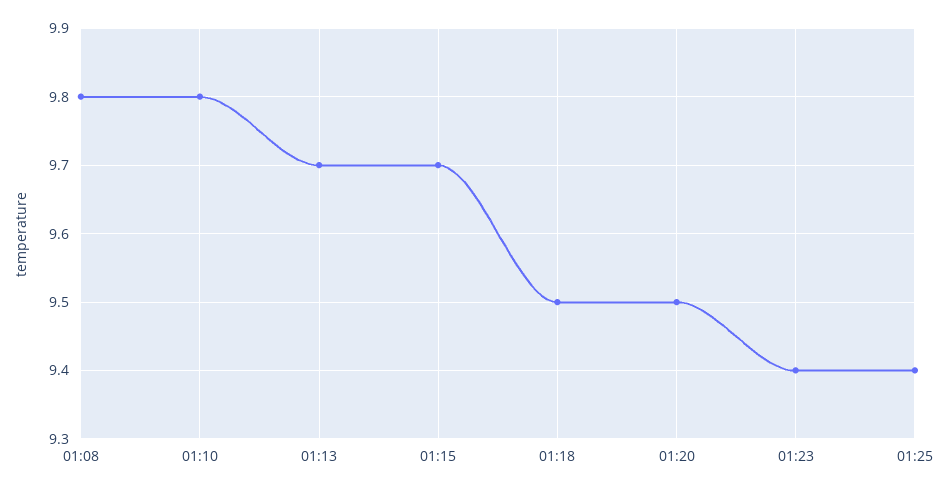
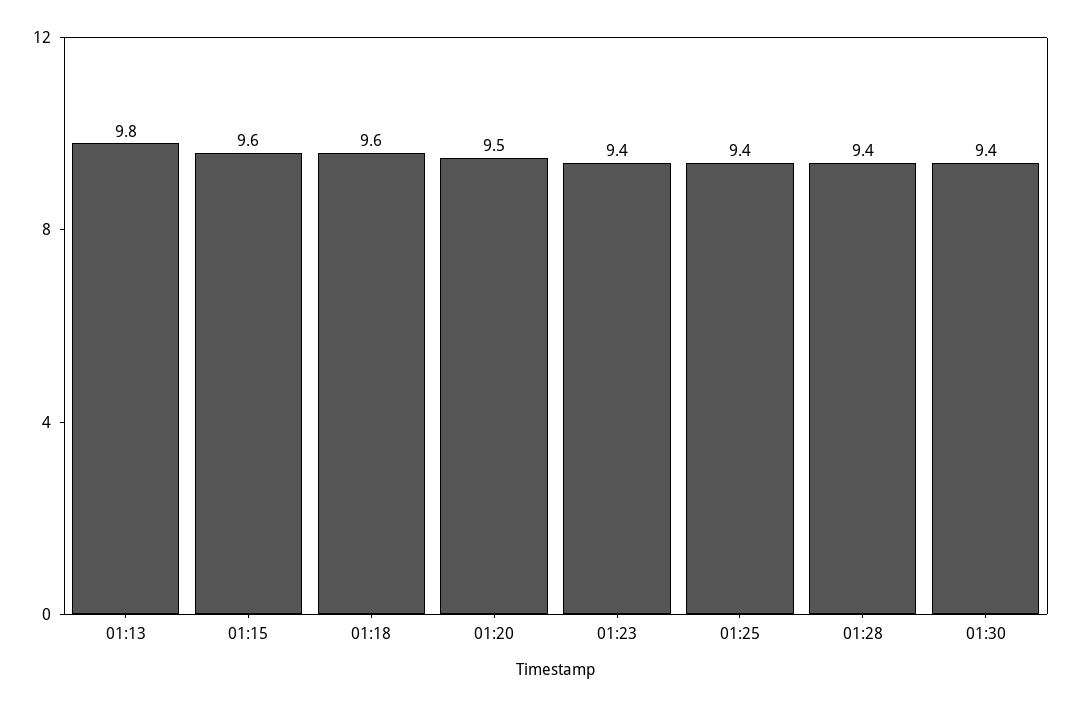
01:08: 9.8 -> none
01:10: 9.8 -> none
01:13: 9.7 -> 9.8
01:15: 9.7 -> 9.6
01:18: 9.5 -> 9.6
01:28: none -> 9.4
01:30: none -> 9.4

